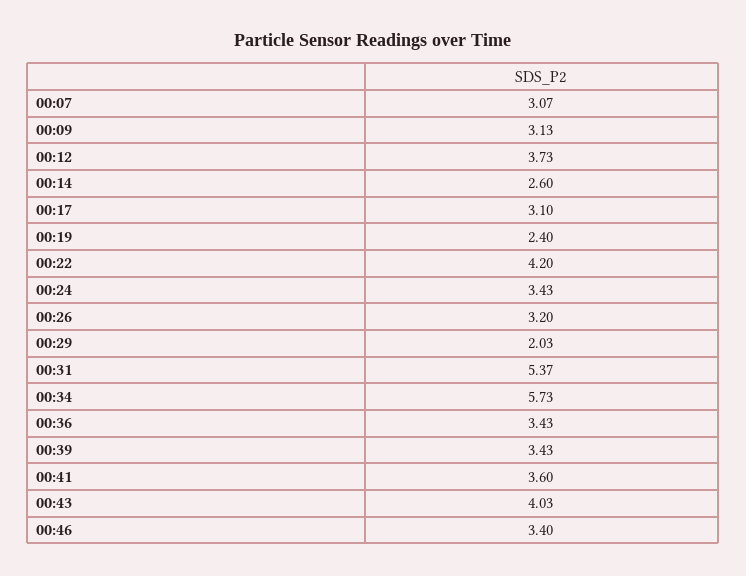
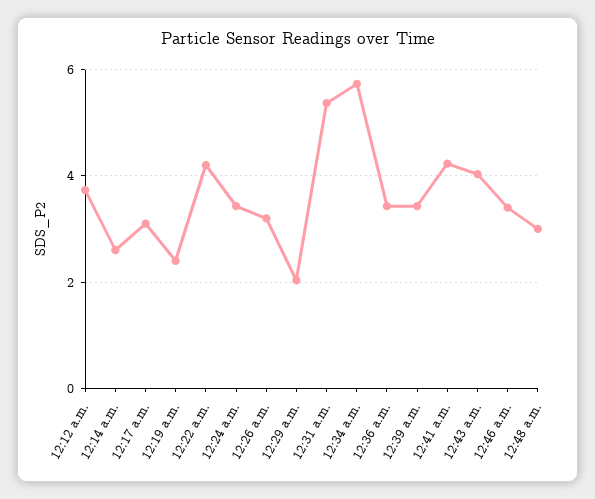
00:07: 3.07 -> none
00:09: 3.13 -> none
00:41: 3.6 -> 4.2
12:48 a.m.: none -> 3

